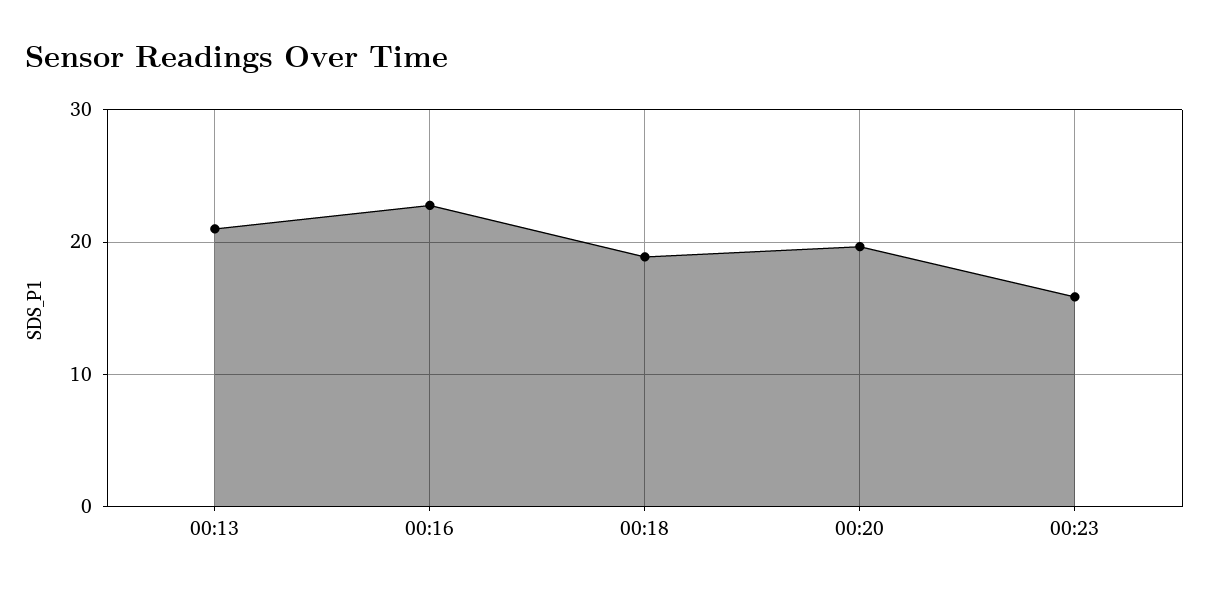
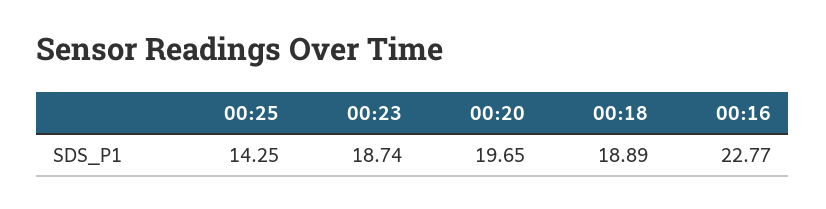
00:13: 21 -> none
00:23: 16 -> 18.74
00:25: none -> 14.25

